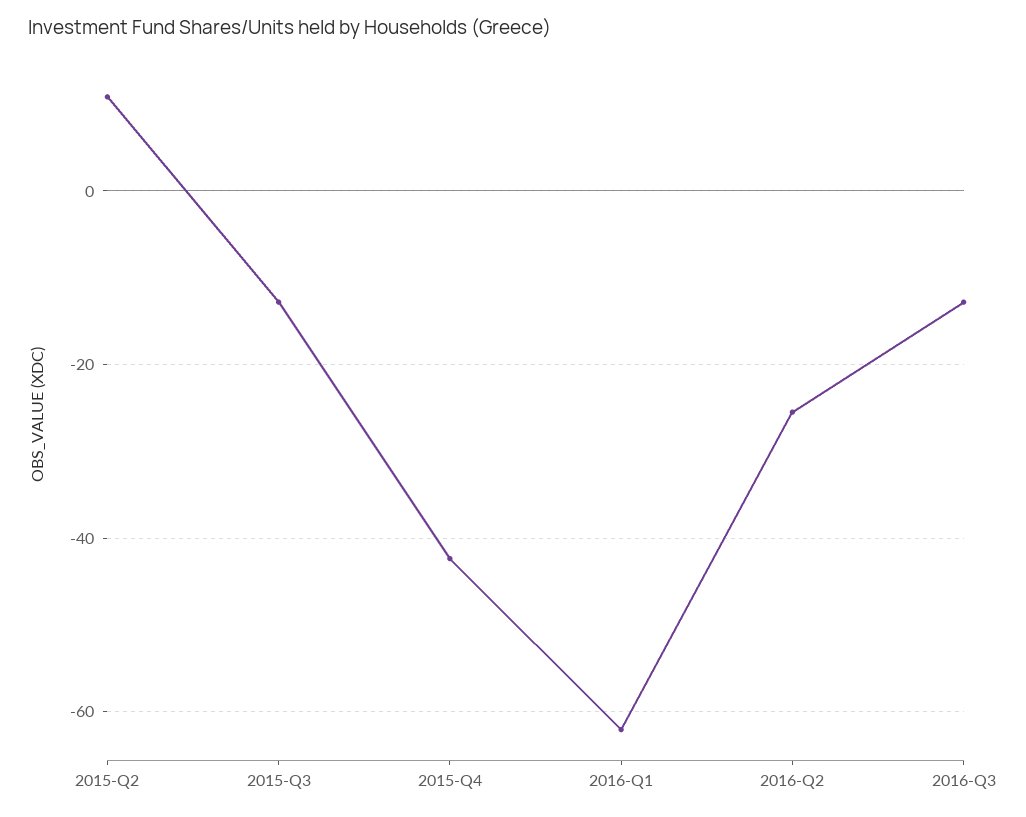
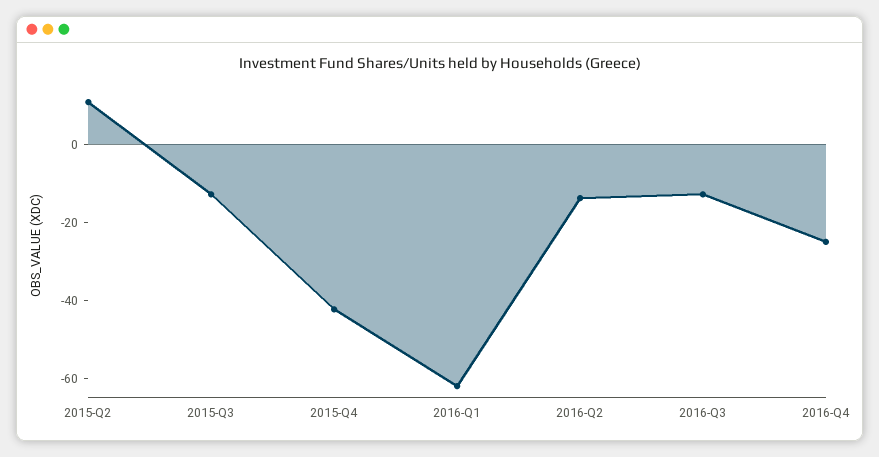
2016-Q2: -26 -> -15
2016-Q4: none -> -25

